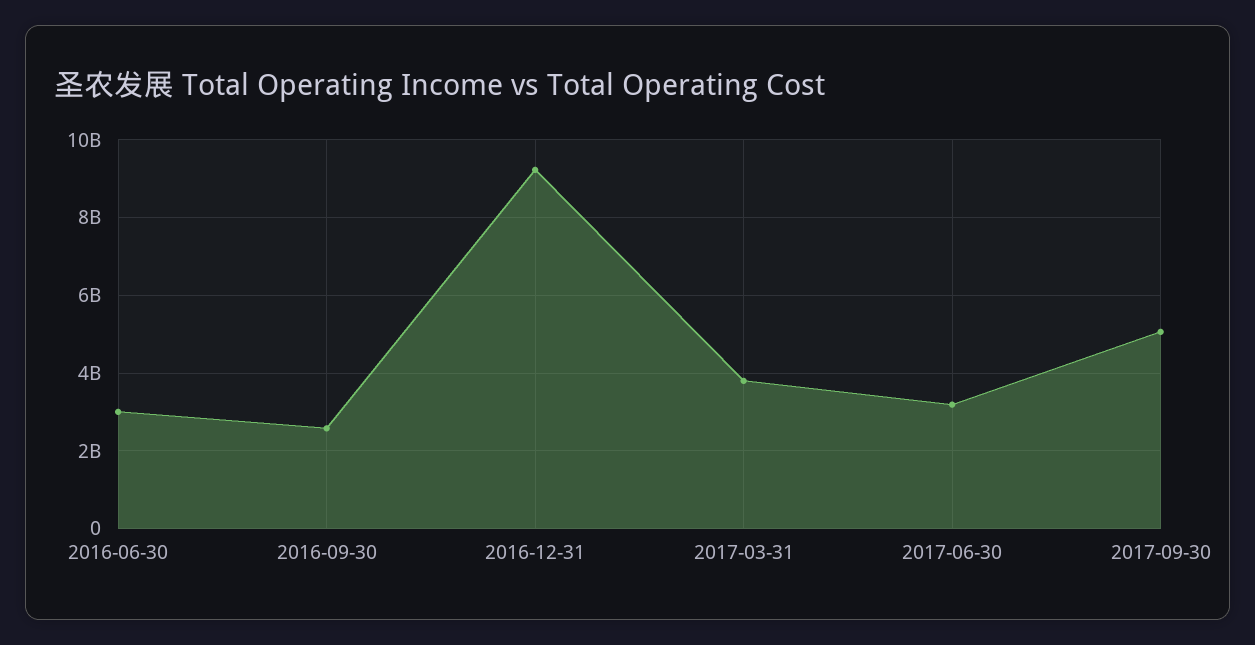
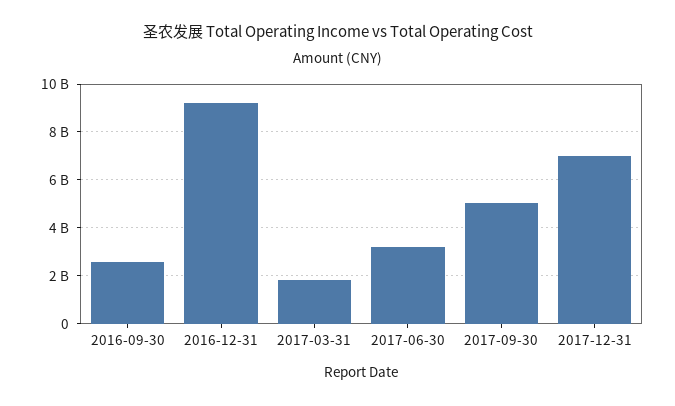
2016-06-30: 3000000000 -> none
2017-03-31: 3800000000 -> 2000000000
2017-12-31: none -> 7000000000

